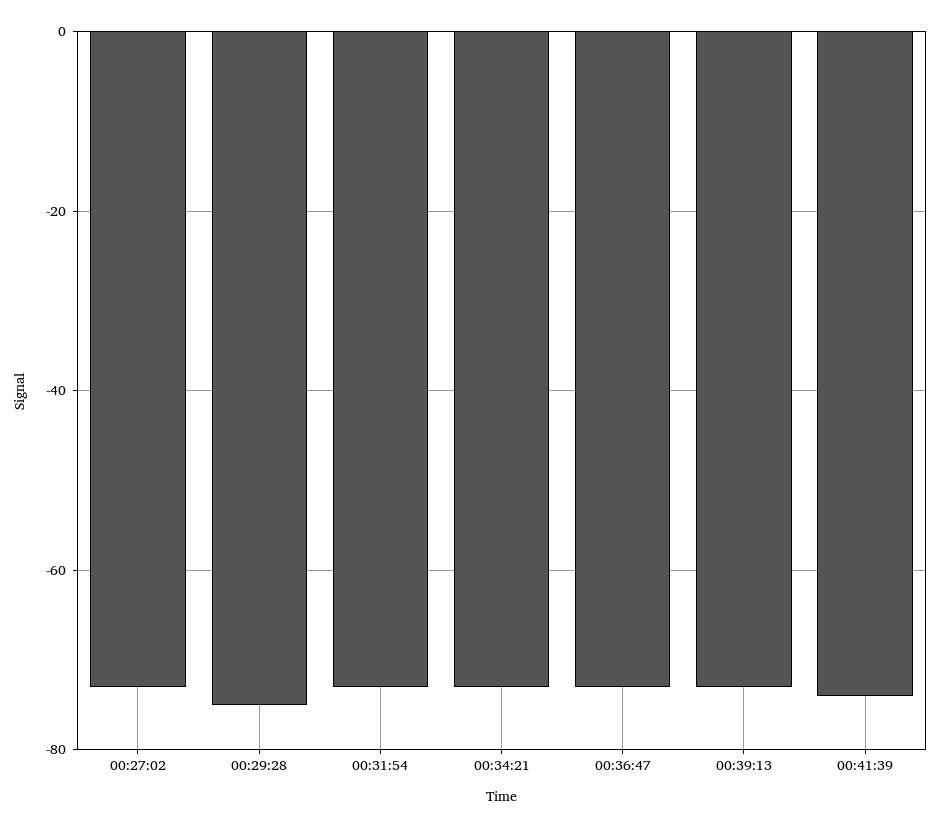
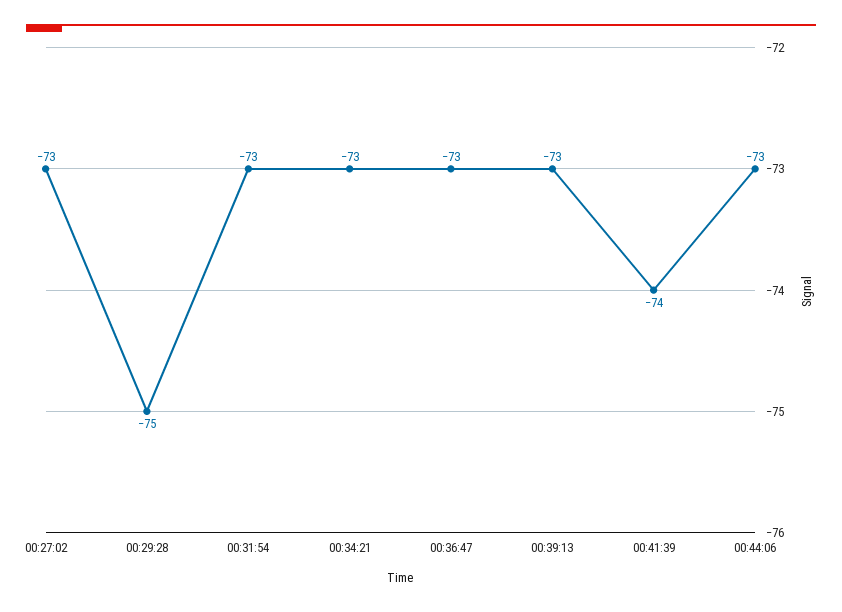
00:44:06: none -> -73

